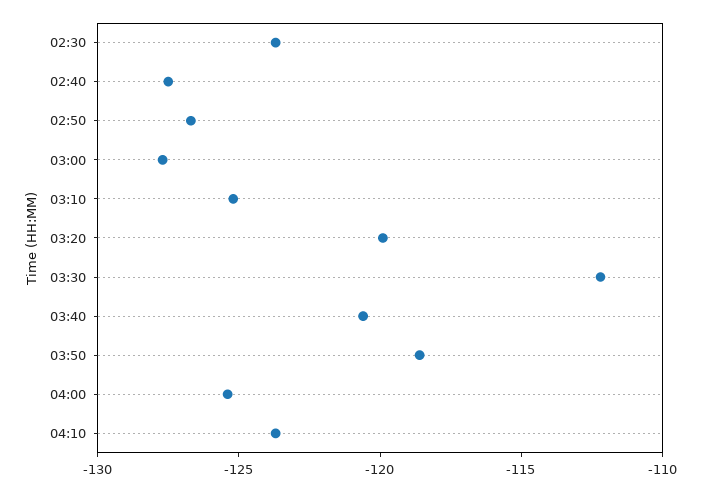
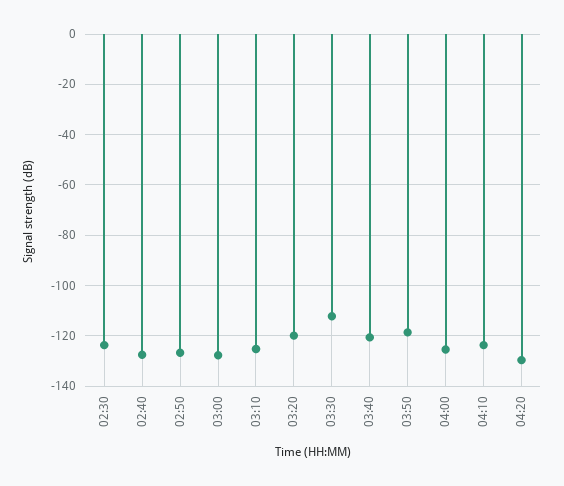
04:20: none -> -130

